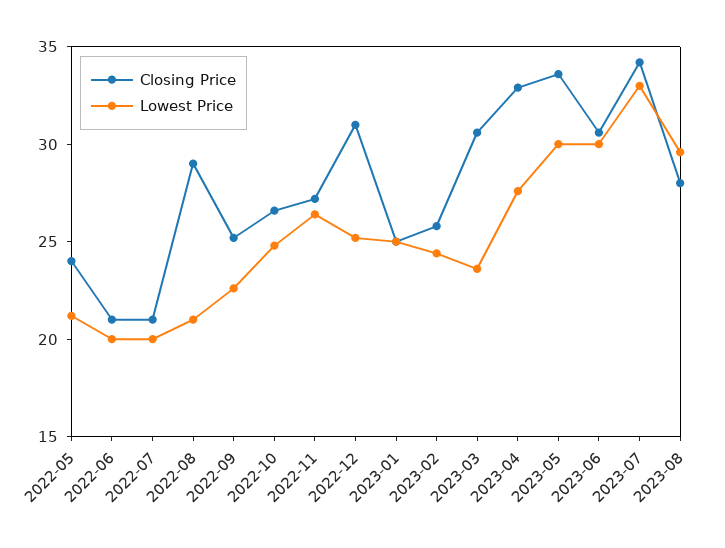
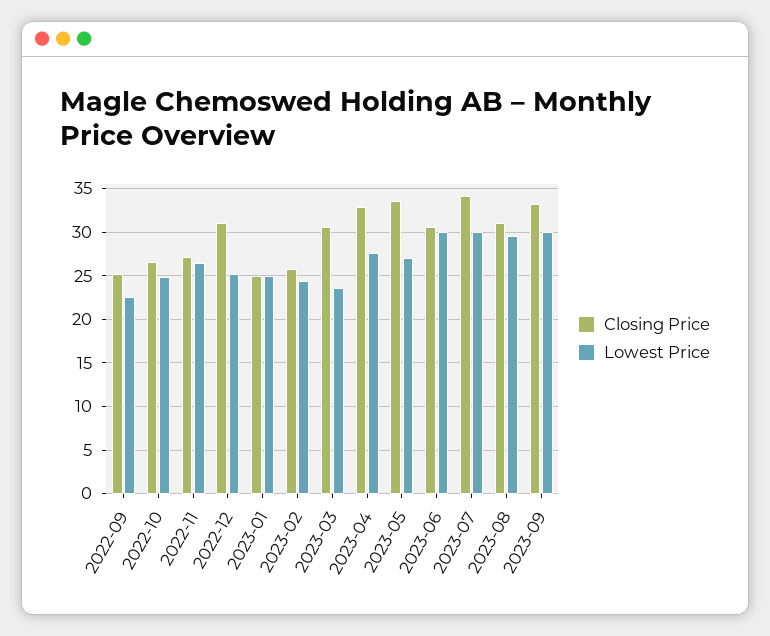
Closing Price, 2022-05: 24 -> none
Lowest Price, 2022-05: 21 -> none
Closing Price, 2022-06: 21 -> none
Lowest Price, 2022-06: 20 -> none
Closing Price, 2022-07: 21 -> none
Lowest Price, 2022-07: 20 -> none
Closing Price, 2022-08: 29 -> none
Lowest Price, 2022-08: 21 -> none
Lowest Price, 2023-05: 30 -> 27
Lowest Price, 2023-07: 33 -> 30
Closing Price, 2023-08: 28 -> 31
Closing Price, 2023-09: none -> 33
Lowest Price, 2023-09: none -> 30

